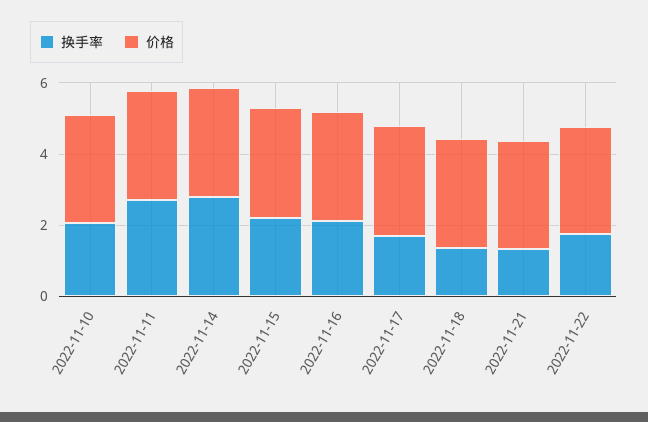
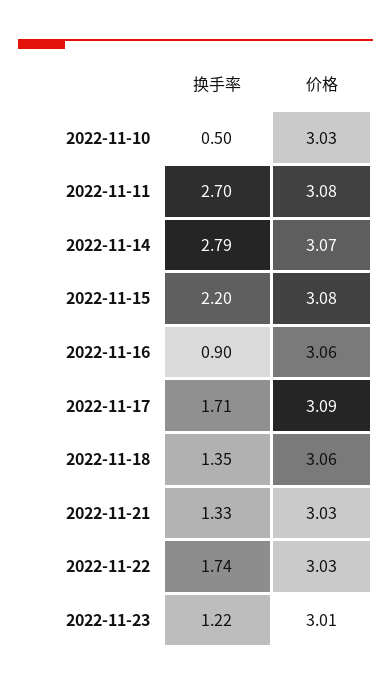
换手率, 2022-11-10: 2 -> 0.5
换手率, 2022-11-16: 2 -> 0.9
换手率, 2022-11-23: none -> 1.22
价格, 2022-11-23: none -> 3.01

